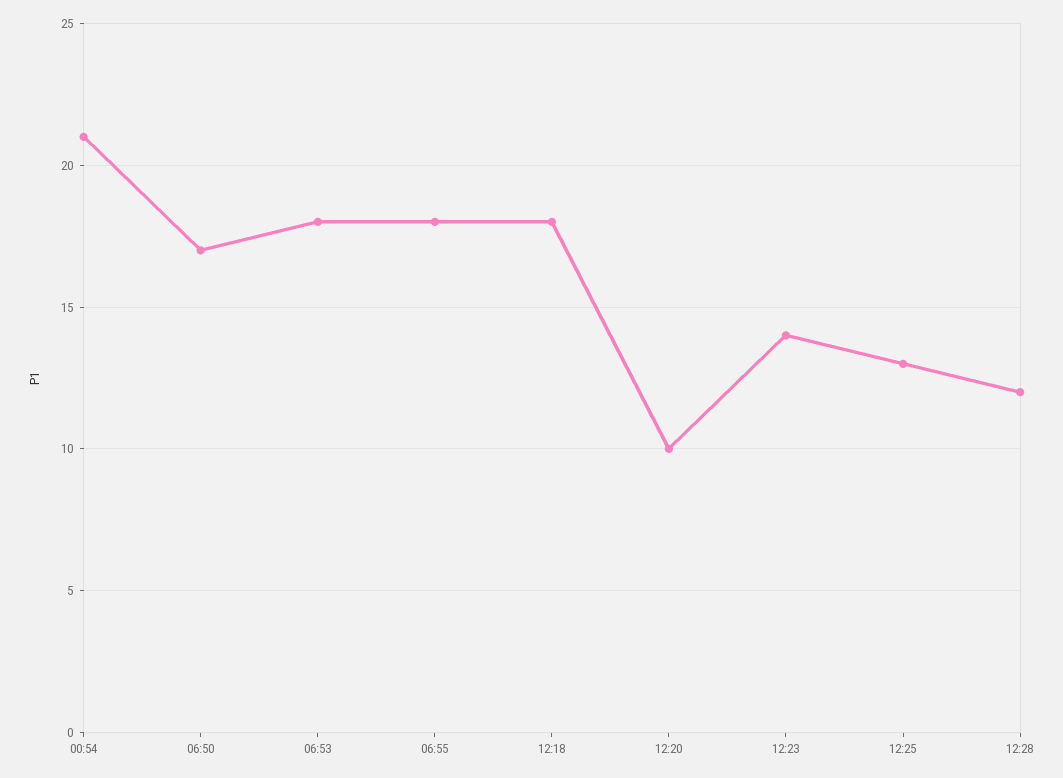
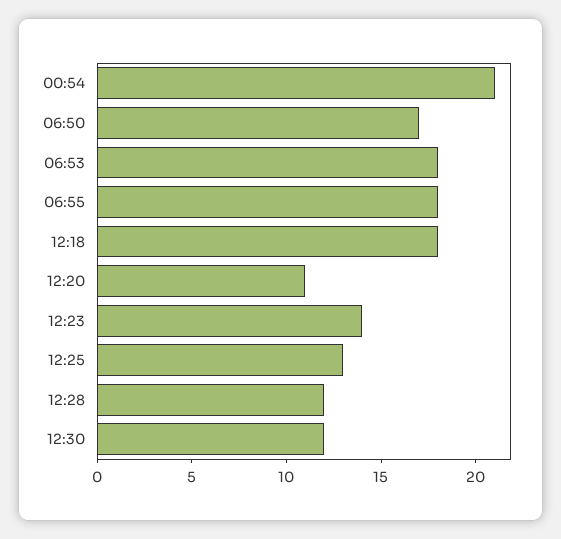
12:20: 10 -> 11
12:30: none -> 12

